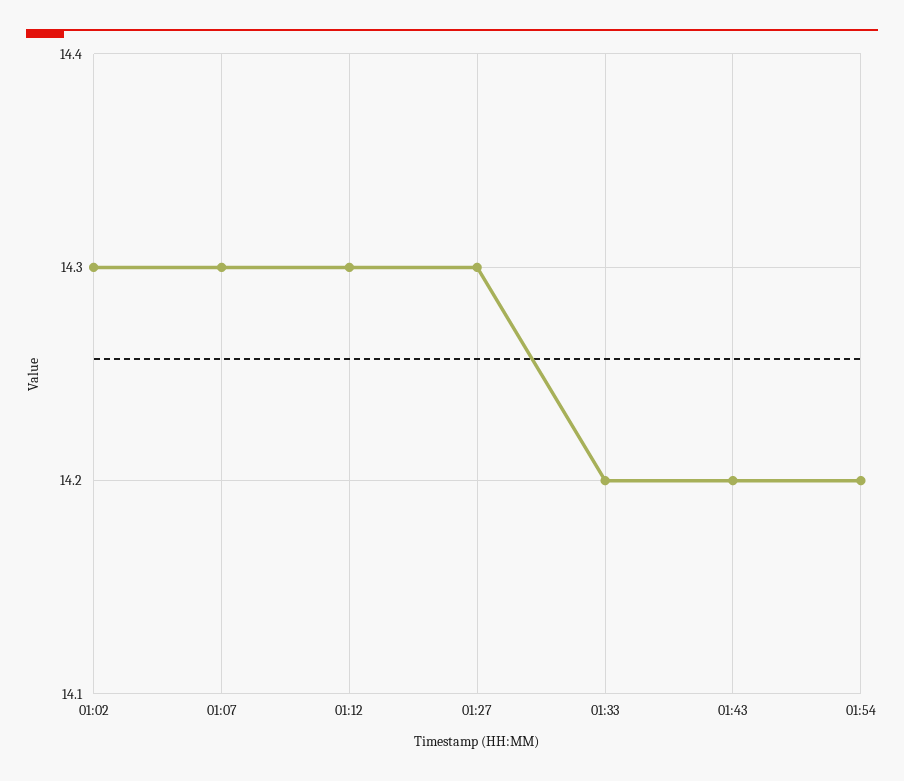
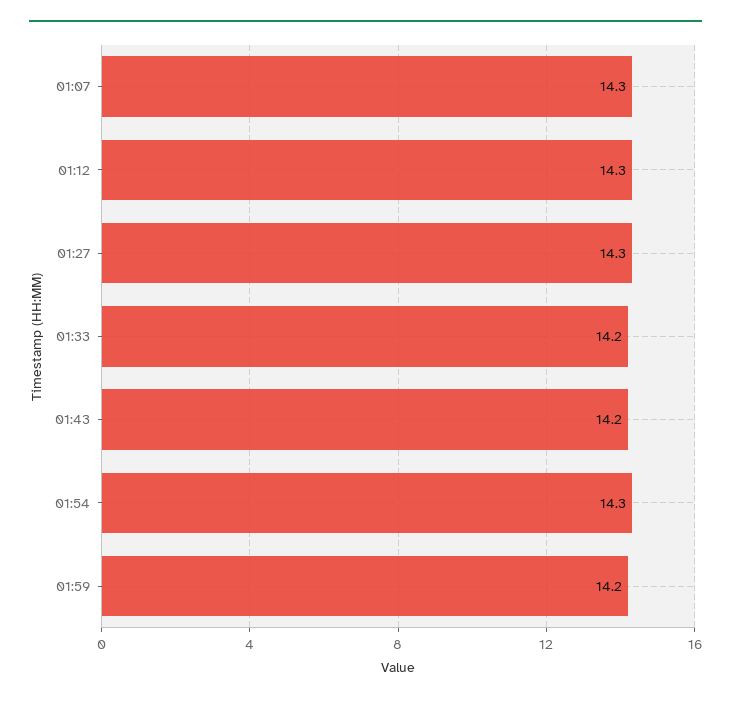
01:02: 14.3 -> none
01:54: 14.2 -> 14.3
01:59: none -> 14.2

